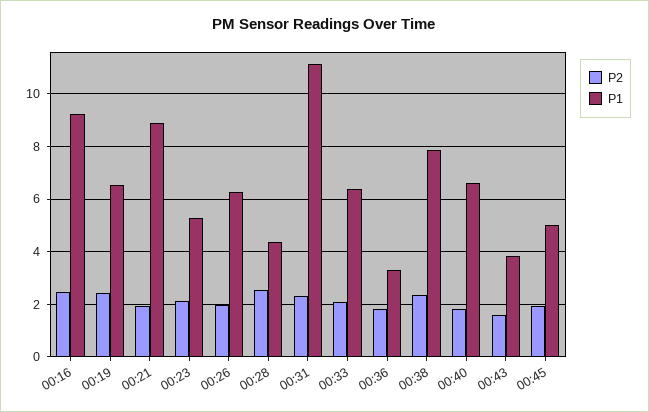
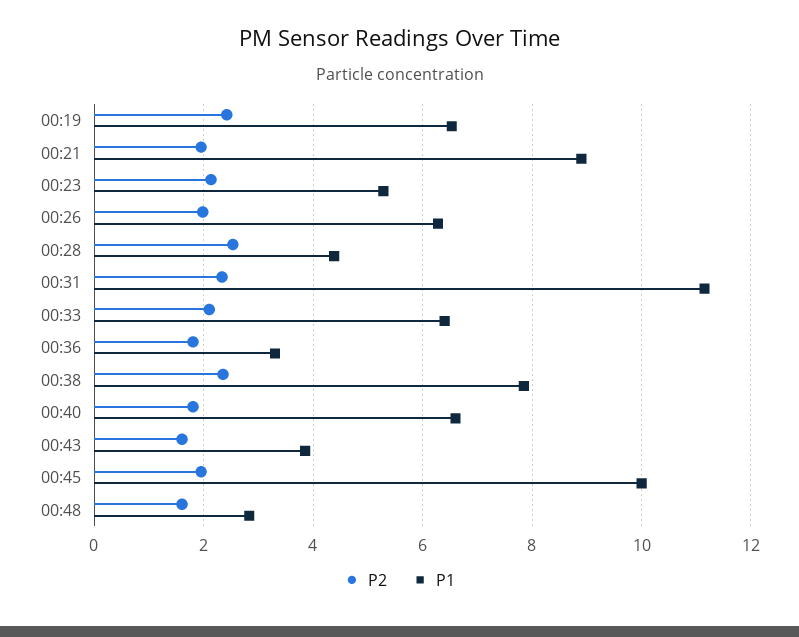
P2, 00:16: 2.5 -> none
P1, 00:16: 9.25 -> none
P1, 00:45: 5 -> 10
P2, 00:48: none -> 1.6
P1, 00:48: none -> 2.8

